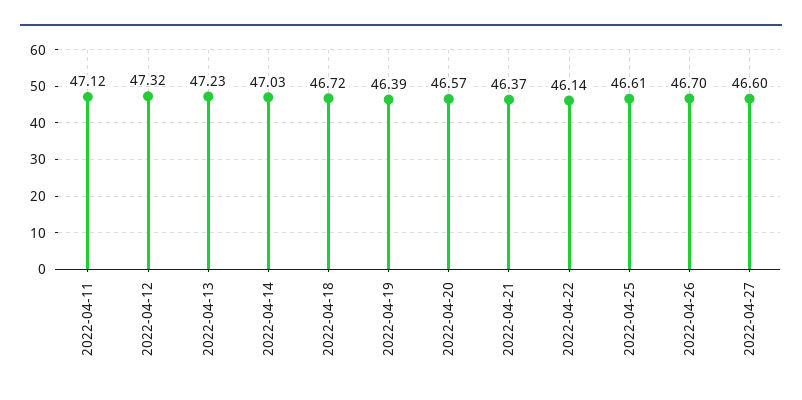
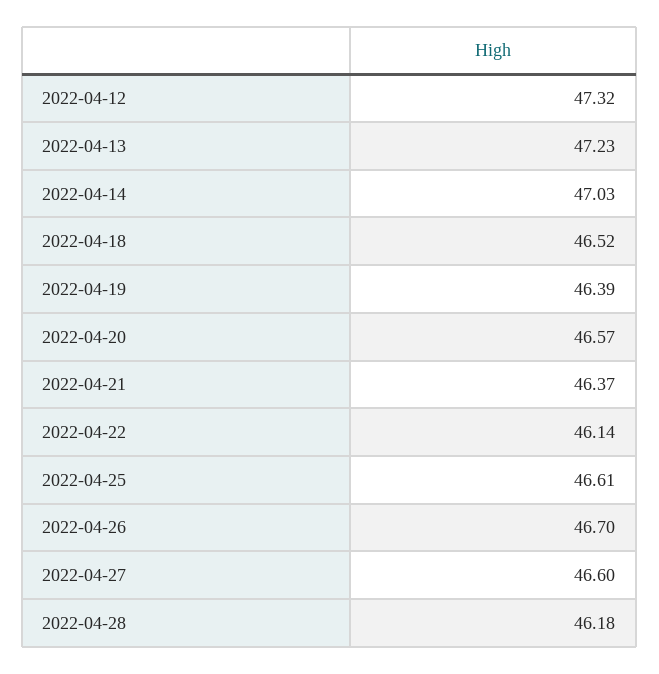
2022-04-11: 47.12 -> none
2022-04-18: 46.72 -> 46.52
2022-04-28: none -> 46.18

